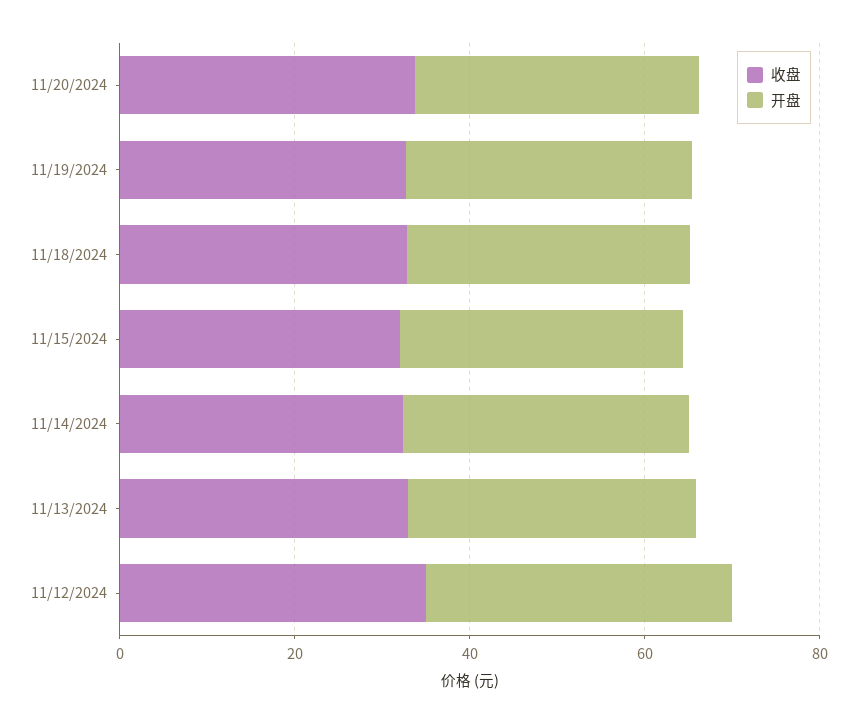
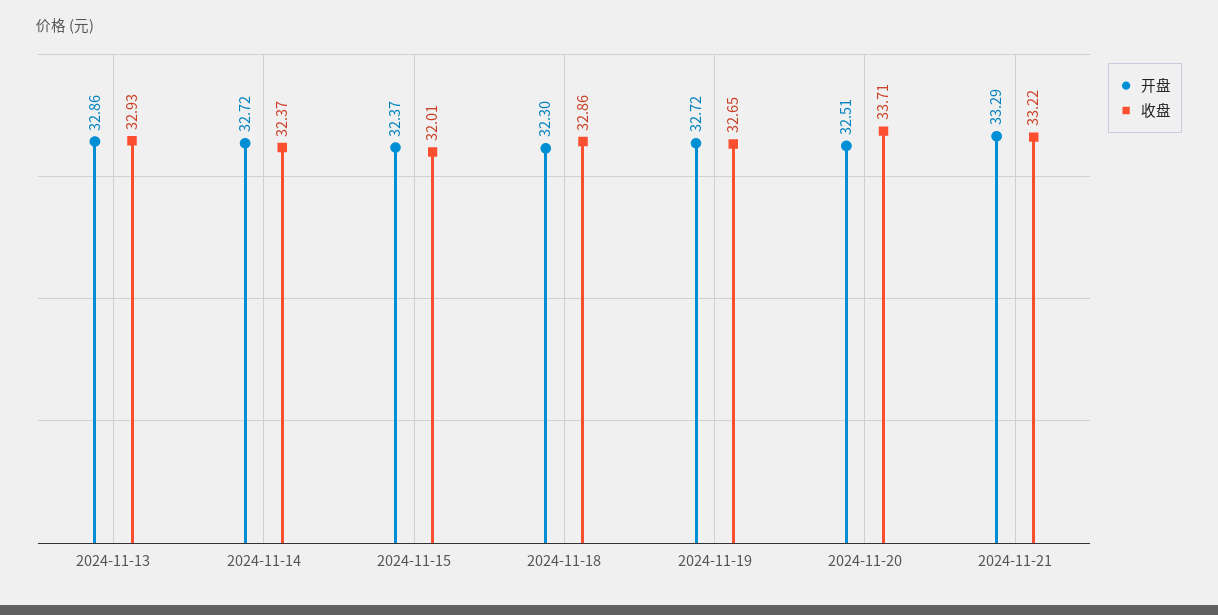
收盘, 11/12/2024: 35 -> none
开盘, 11/12/2024: 35 -> none
开盘, 2024-11-21: none -> 33.29
收盘, 2024-11-21: none -> 33.22

